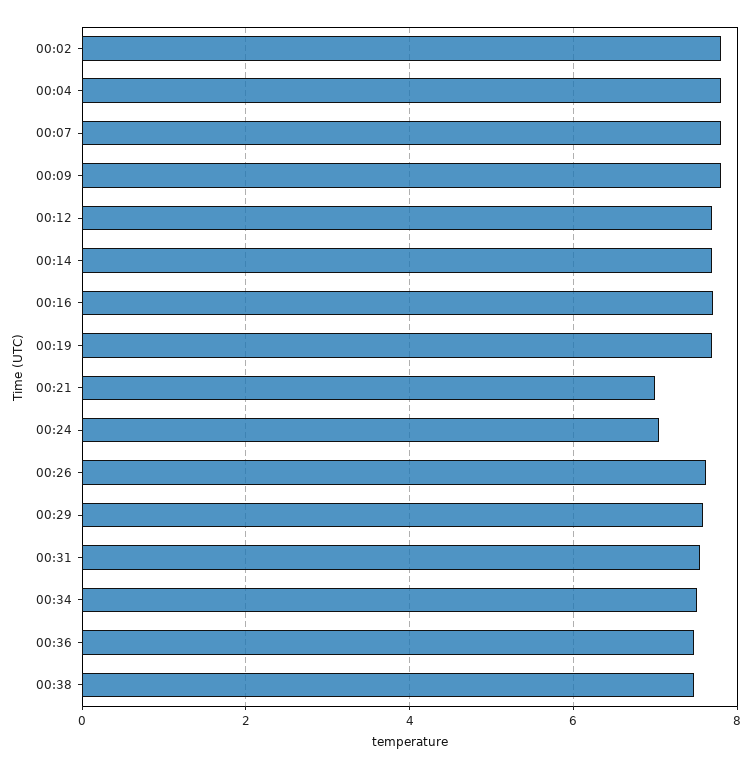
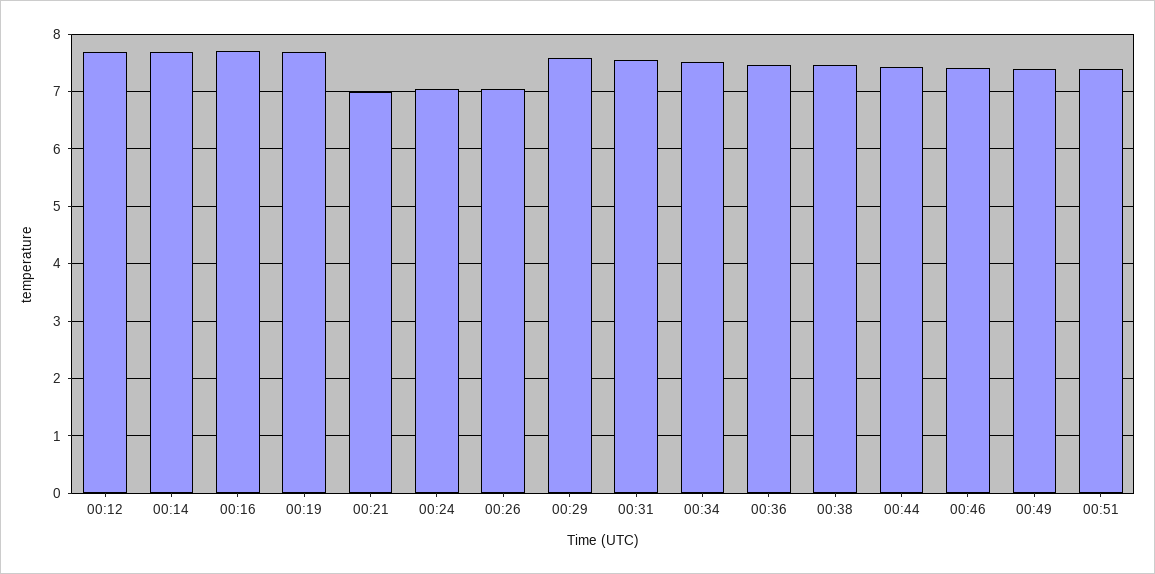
00:02: 7.8 -> none
00:04: 7.8 -> none
00:07: 7.8 -> none
00:09: 7.8 -> none
00:26: 7.6 -> 7
00:44: none -> 7.4
00:46: none -> 7.4
00:49: none -> 7.4
00:51: none -> 7.4

